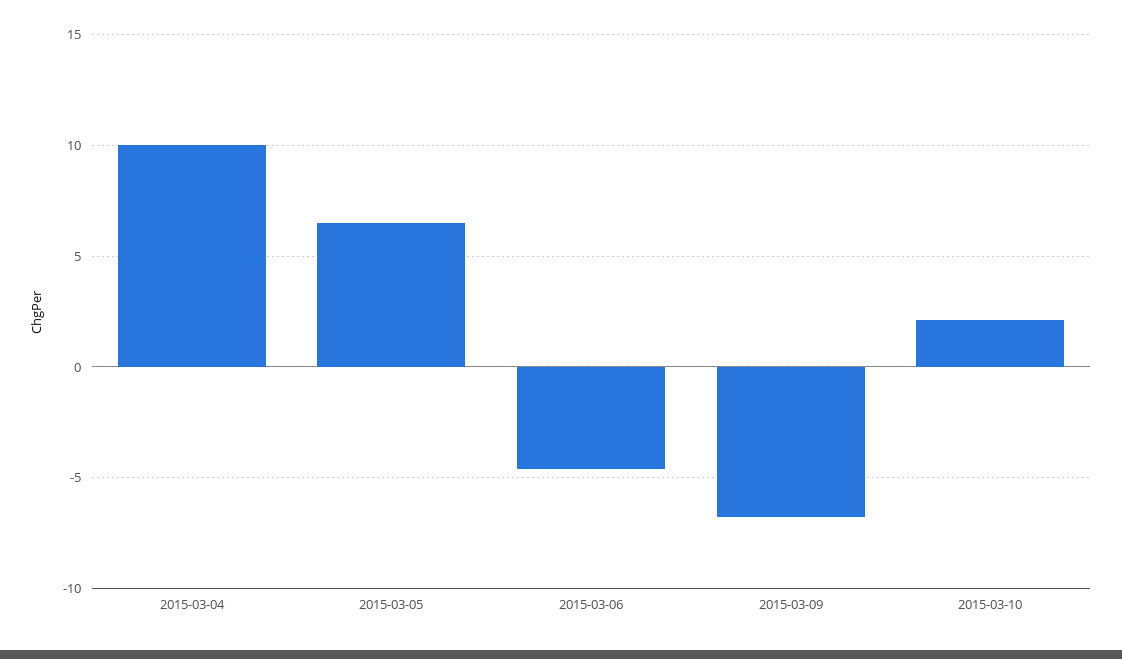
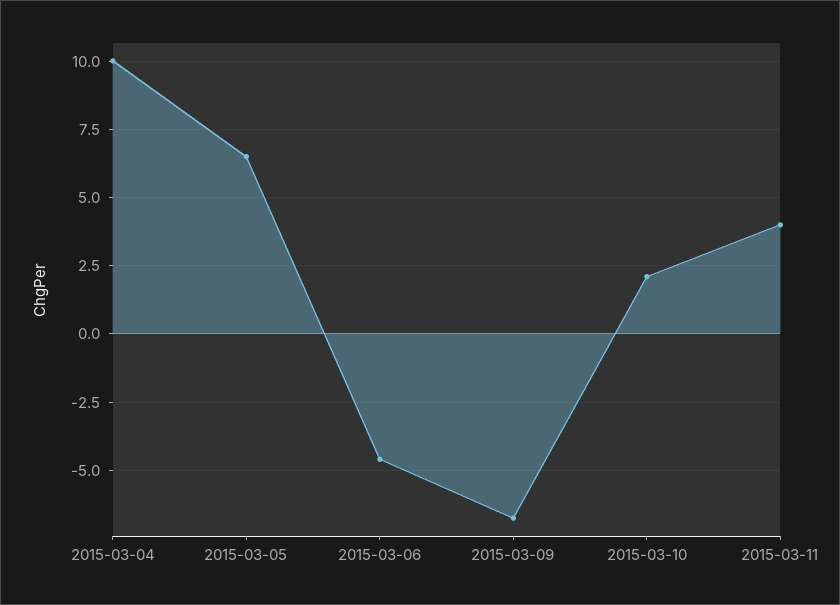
2015-03-11: none -> 4

